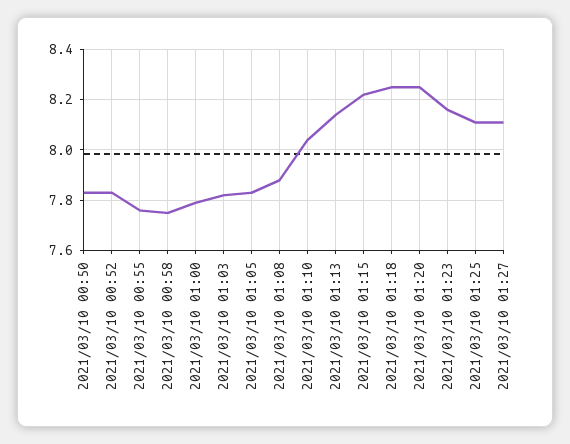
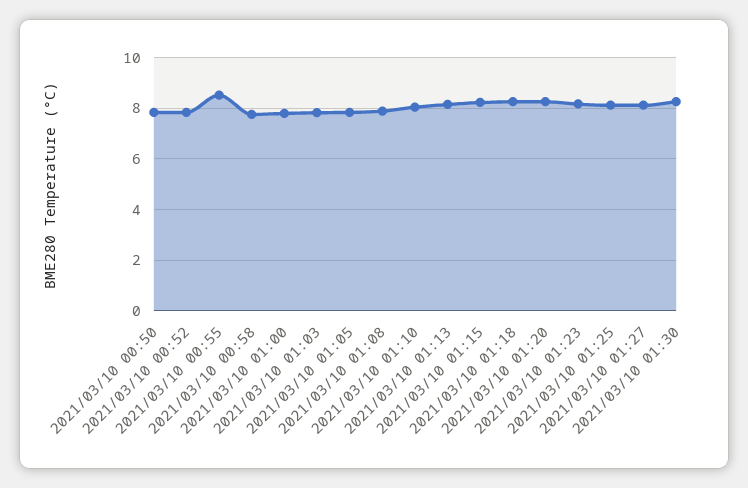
2021/03/10 00:55: 7.75 -> 8.5
2021/03/10 01:30: none -> 8.25

